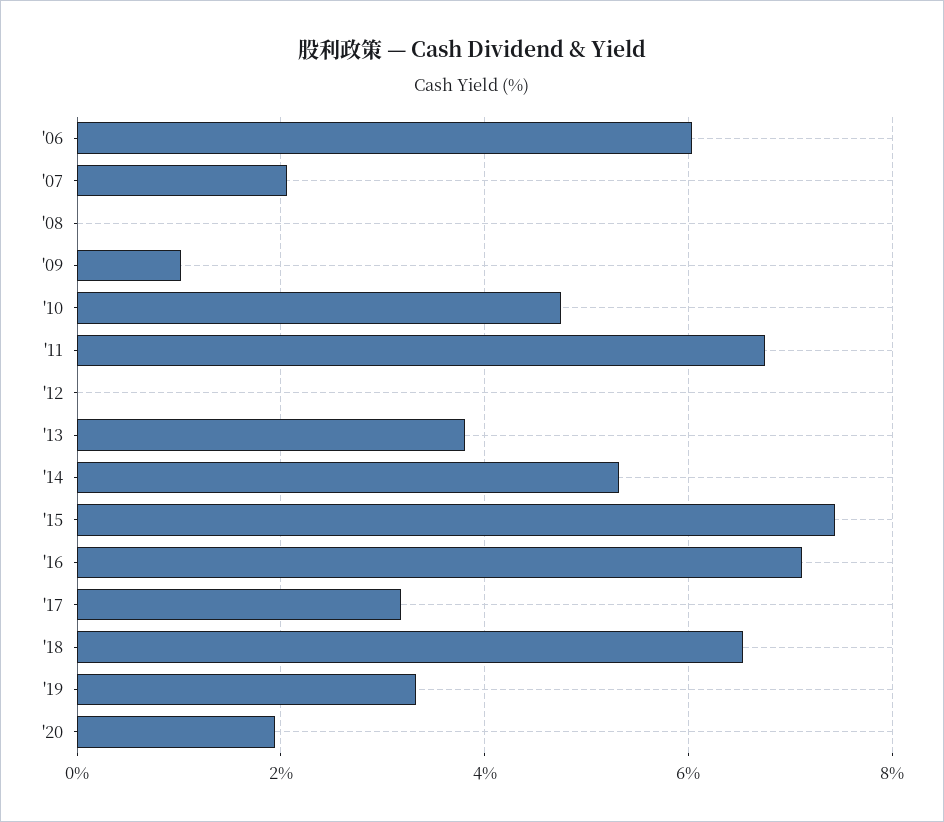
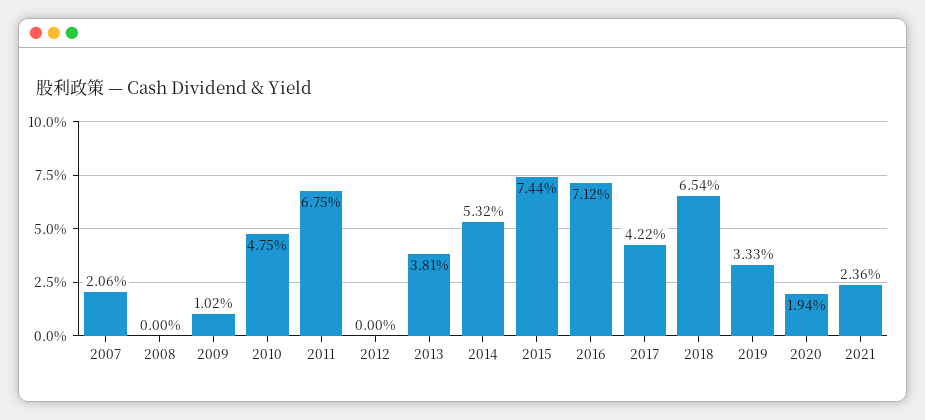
'06: 6 -> none
'17: 3.2 -> 4.22
2021: none -> 2.36

